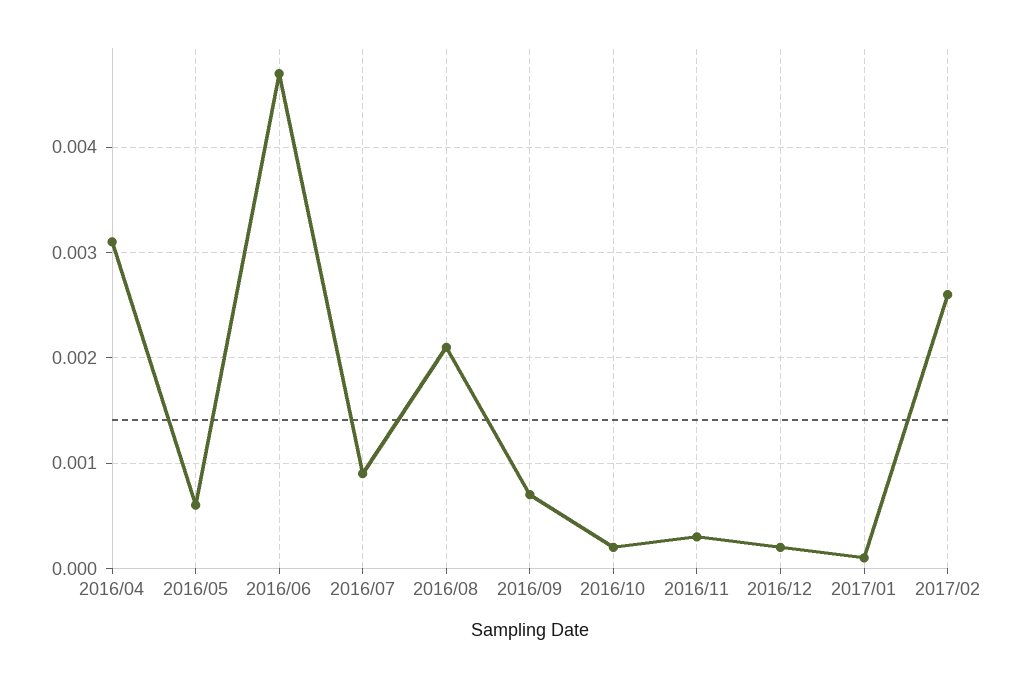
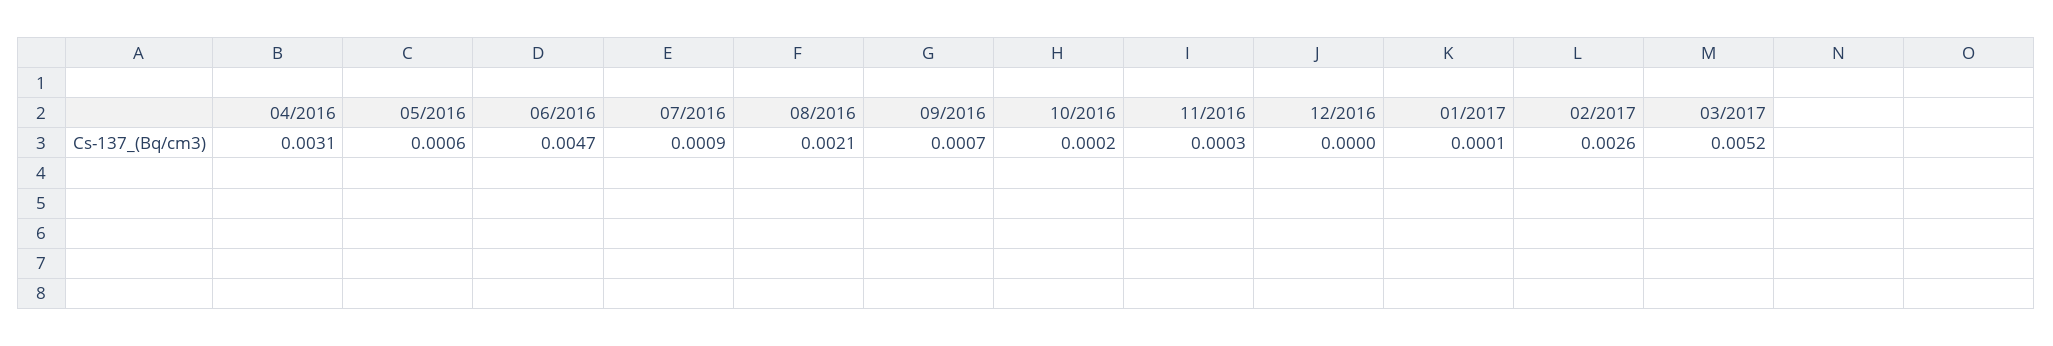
2016/12: 0.0002 -> 0
03/2017: none -> 0.0052

